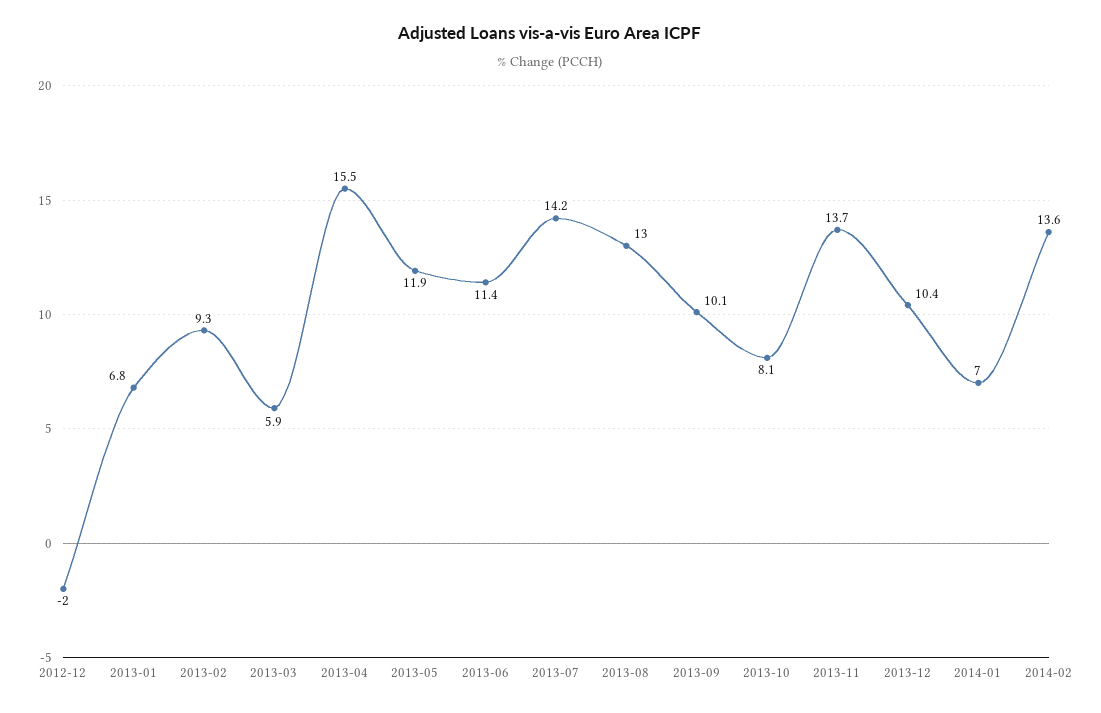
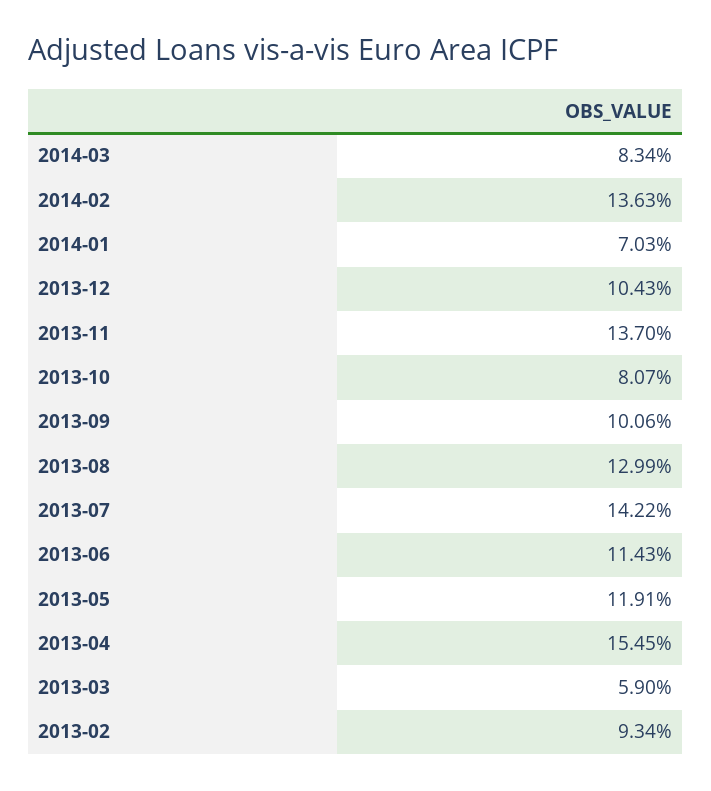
2012-12: -2 -> none
2013-01: 6.8 -> none
2014-03: none -> 8.34

